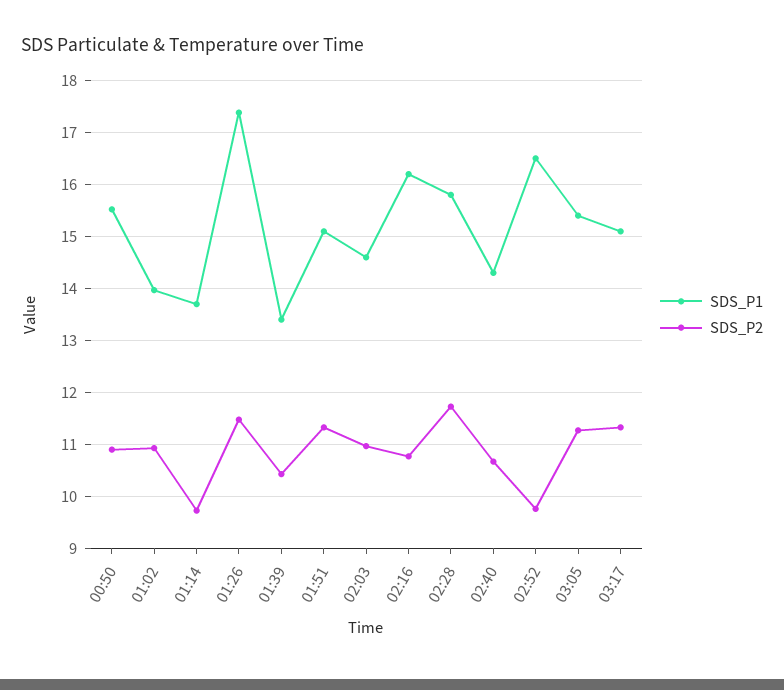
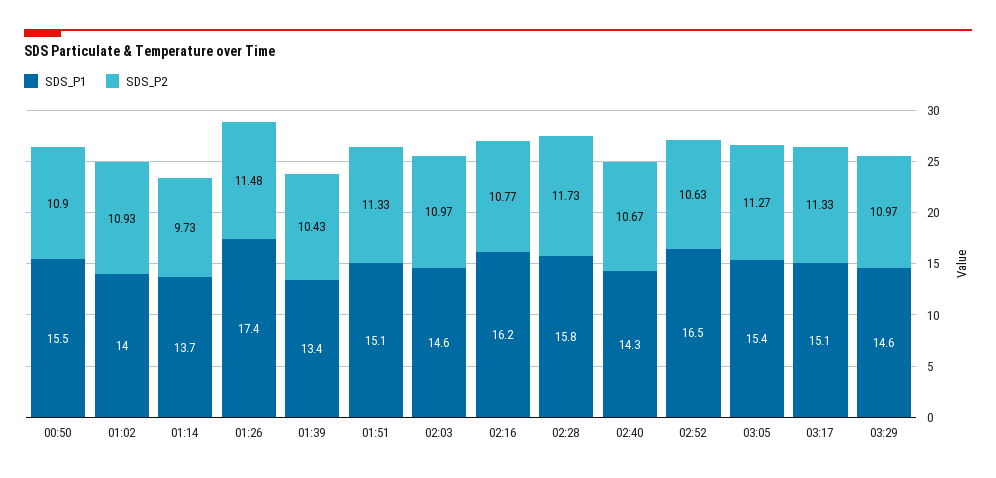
SDS_P2, 02:52: 9.8 -> 10.63
SDS_P1, 03:29: none -> 14.6
SDS_P2, 03:29: none -> 10.97

